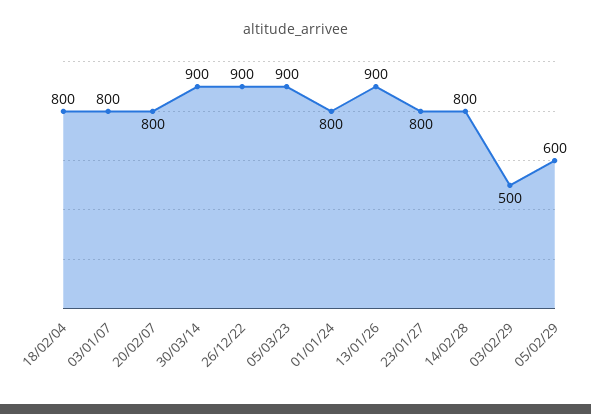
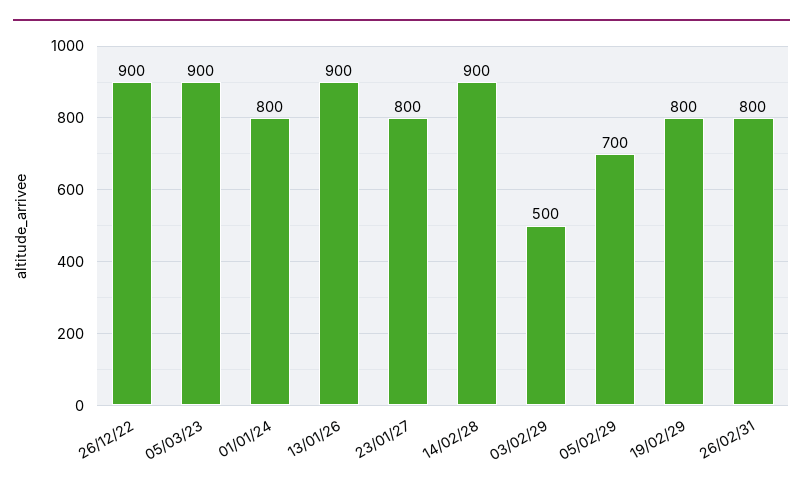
18/02/04: 800 -> none
03/01/07: 800 -> none
20/02/07: 800 -> none
30/03/14: 900 -> none
14/02/28: 800 -> 900
05/02/29: 600 -> 700
19/02/29: none -> 800
26/02/31: none -> 800

